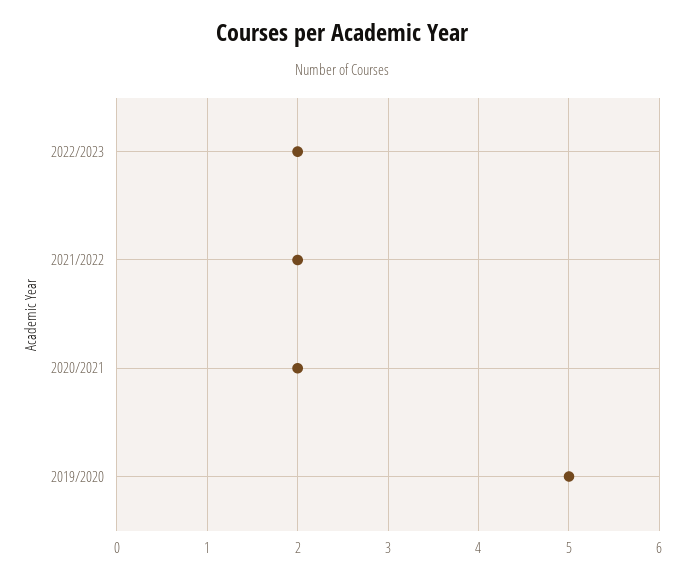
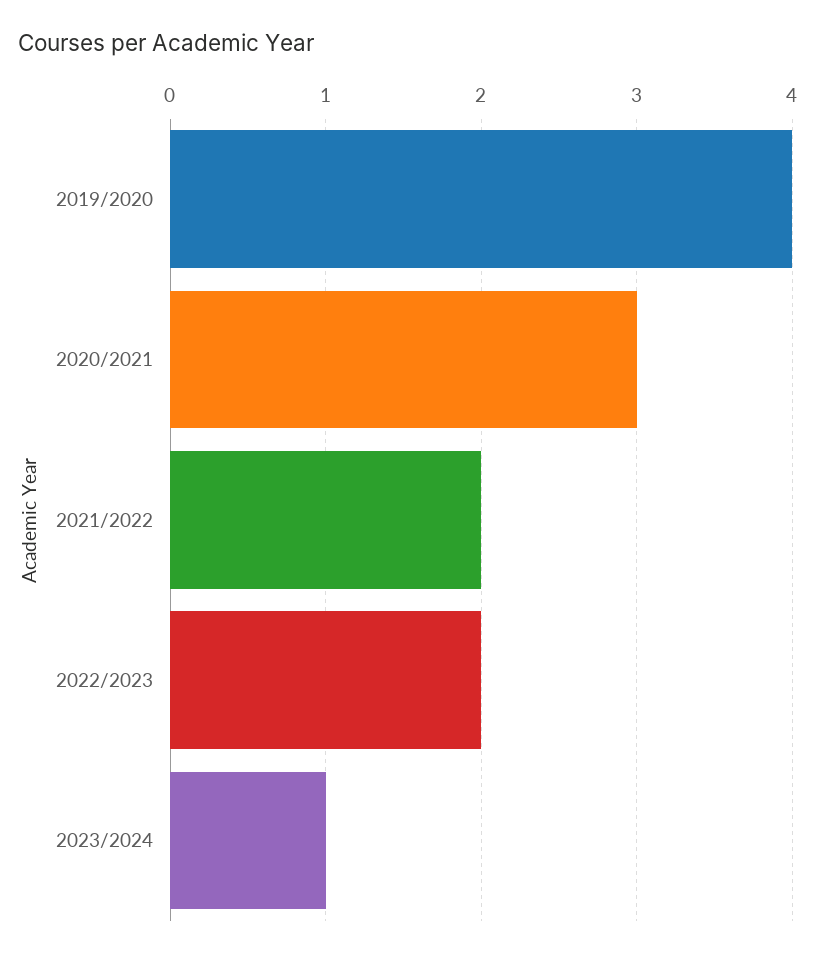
2020/2021: 2 -> 3
2019/2020: 5 -> 4
2023/2024: none -> 1

